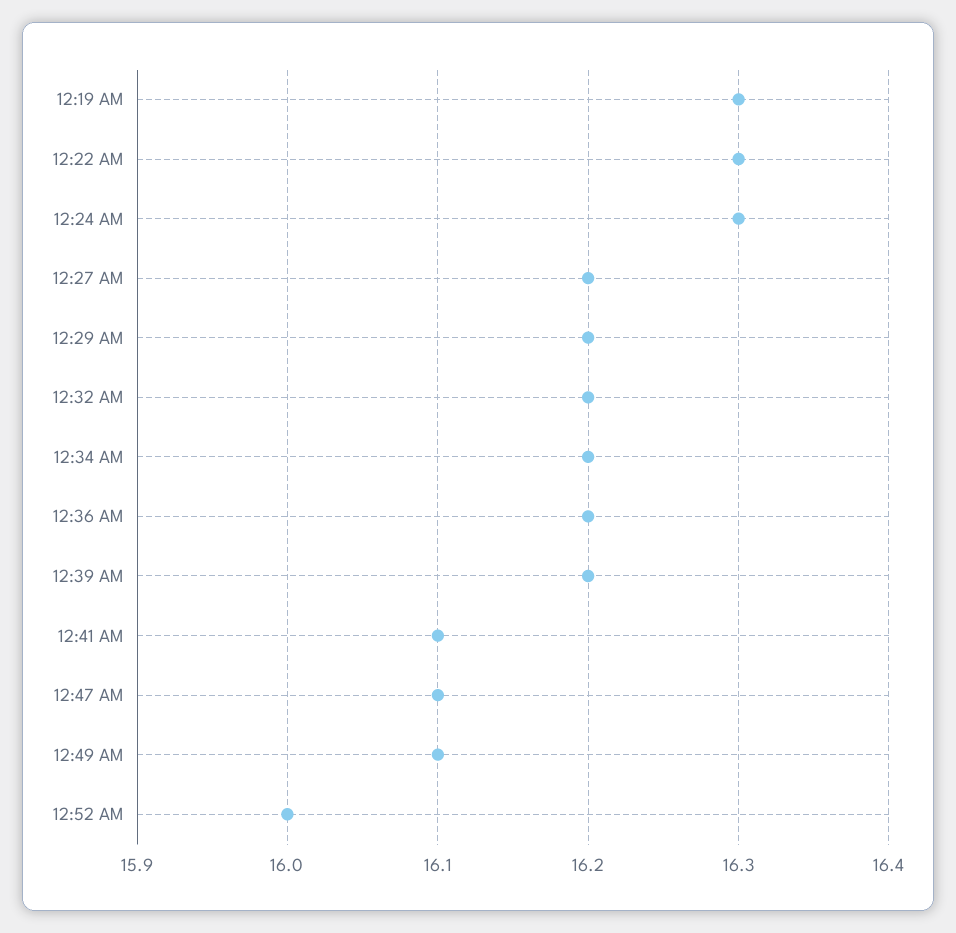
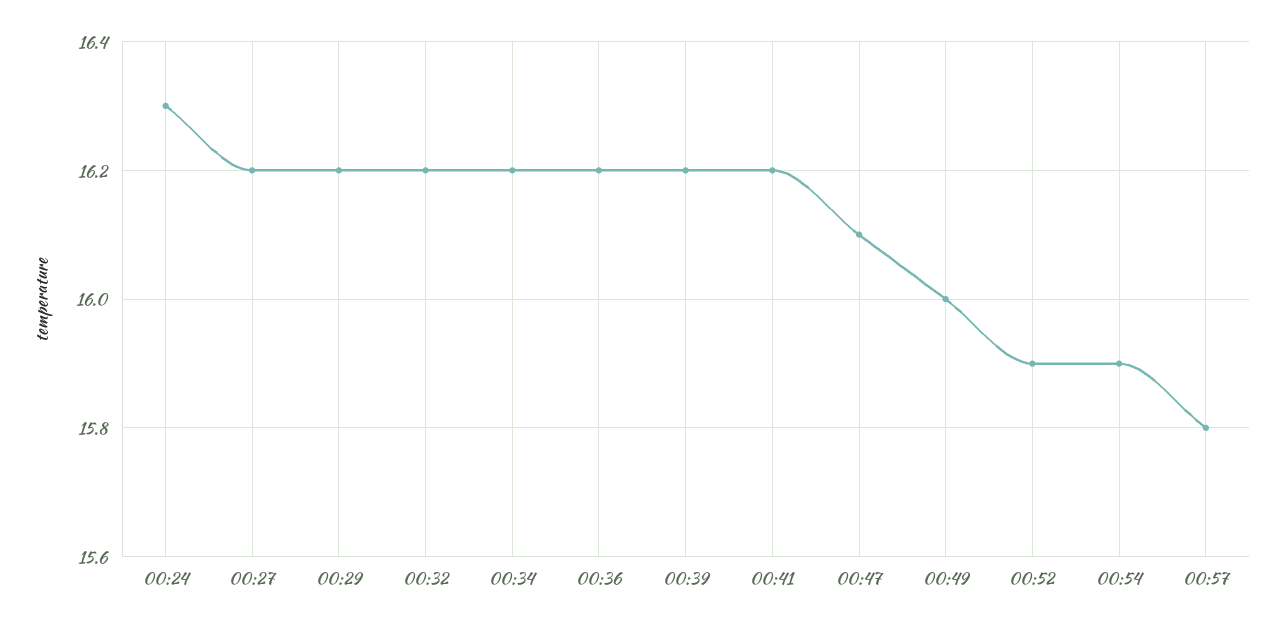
12:19 AM: 16.3 -> none
12:22 AM: 16.3 -> none
12:41 AM: 16.1 -> 16.2
12:49 AM: 16.1 -> 16
12:52 AM: 16 -> 15.9
00:54: none -> 15.9
00:57: none -> 15.8

